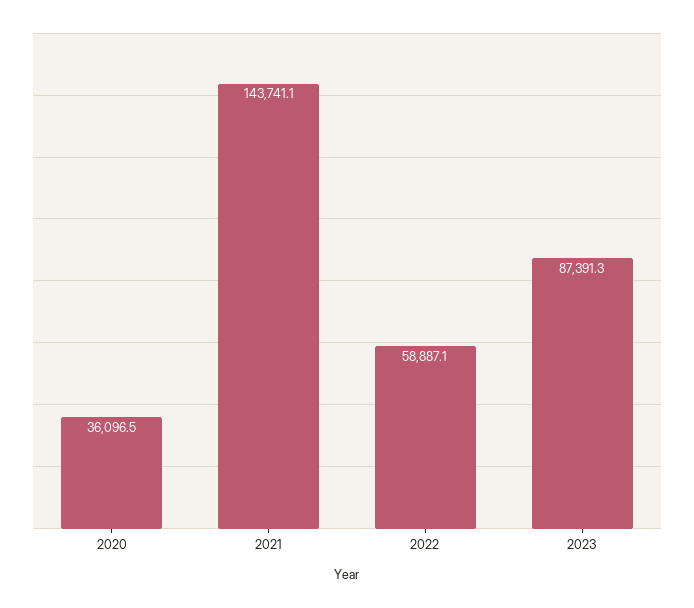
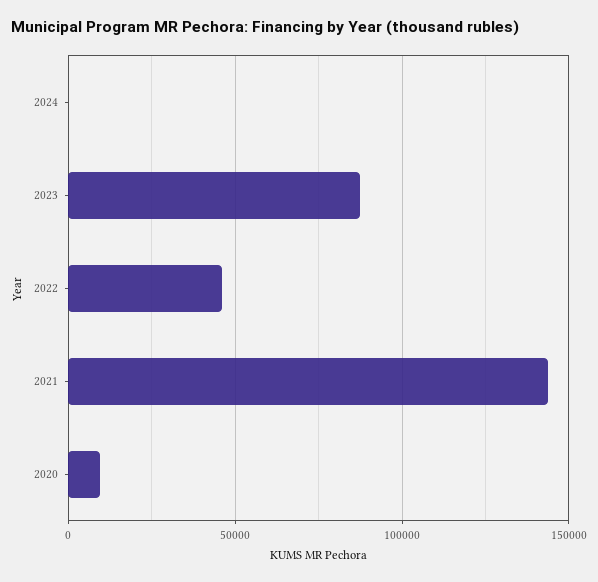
2020: 36096.5 -> 10000
2022: 58887.1 -> 45000
2024: none -> 0

